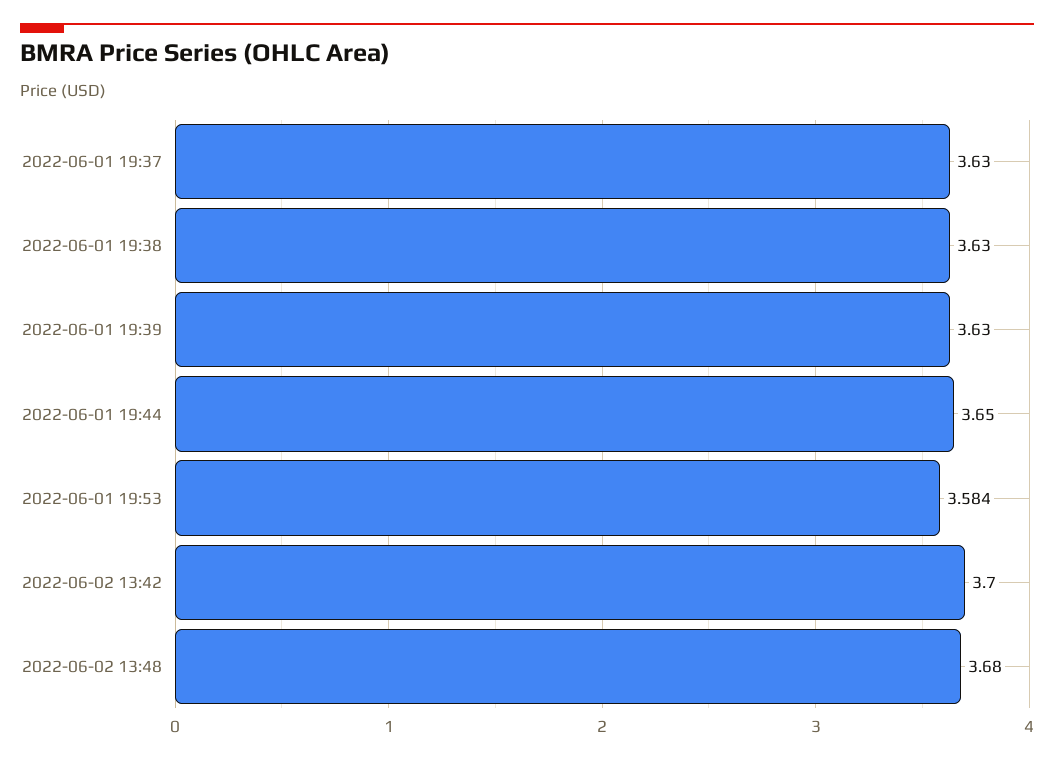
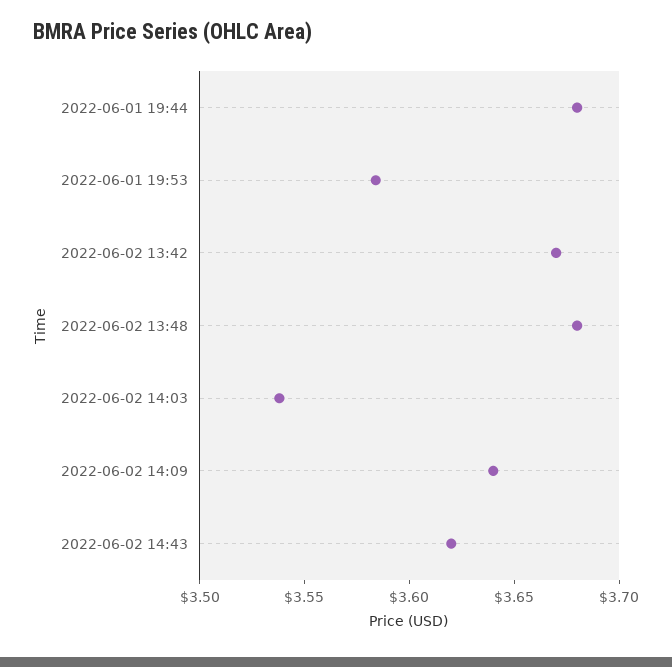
2022-06-01 19:37: 3.63 -> none
2022-06-01 19:38: 3.63 -> none
2022-06-01 19:39: 3.63 -> none
2022-06-01 19:44: 3.65 -> 3.68
2022-06-02 13:42: 3.7 -> 3.67
2022-06-02 14:03: none -> 3.54
2022-06-02 14:09: none -> 3.64
2022-06-02 14:43: none -> 3.62

